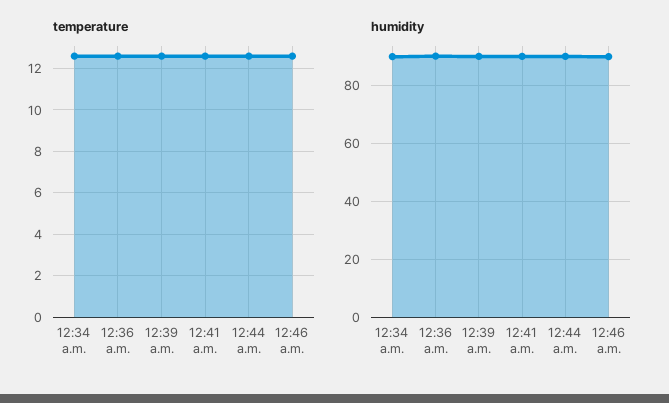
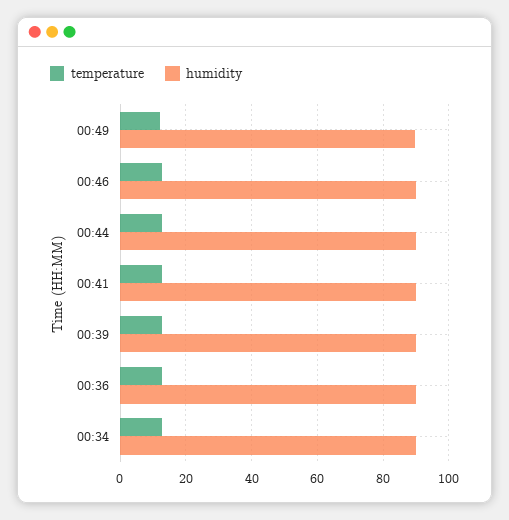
temperature, 00:49: none -> 12
humidity, 00:49: none -> 90

